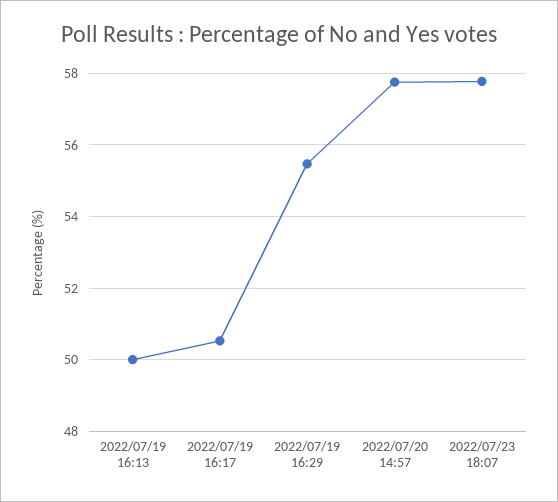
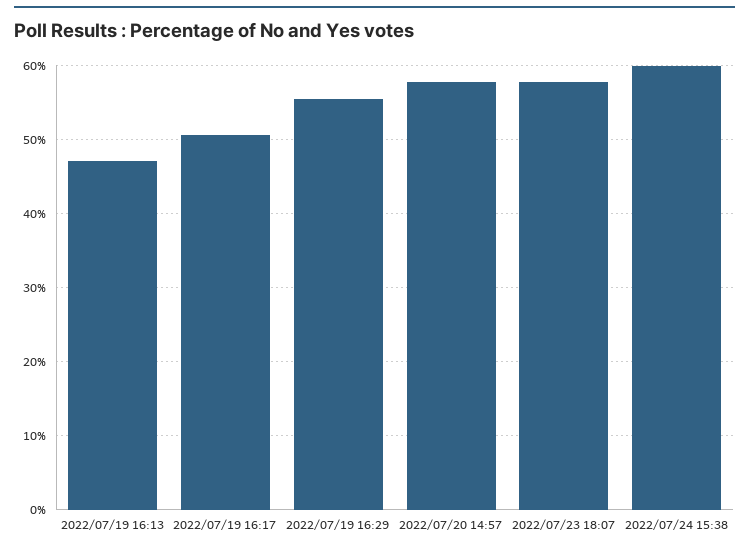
2022/07/19 16:13: 50 -> 47
2022/07/24 15:38: none -> 60

